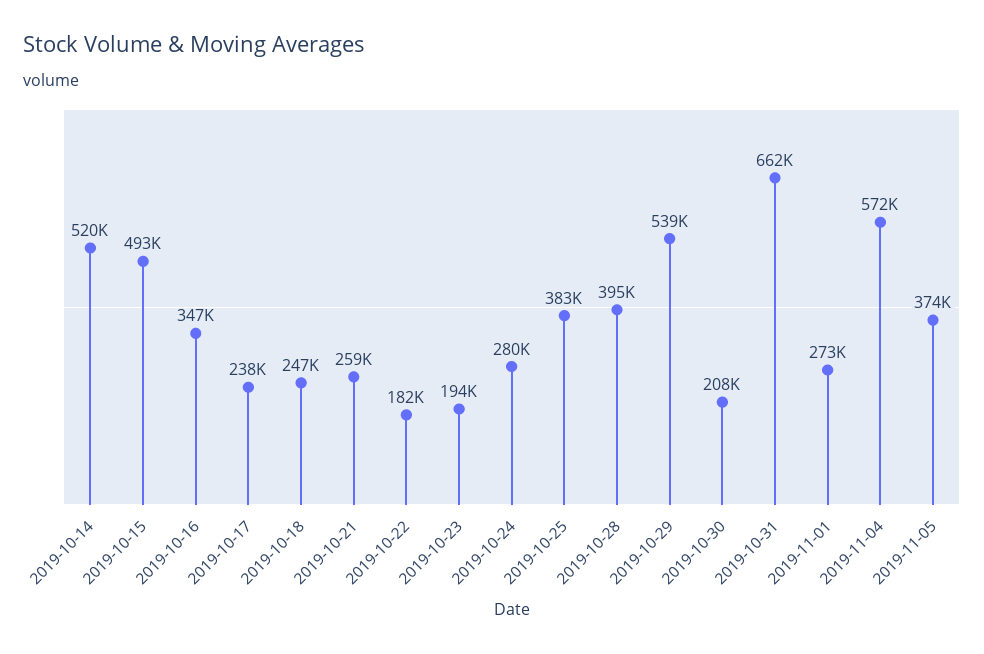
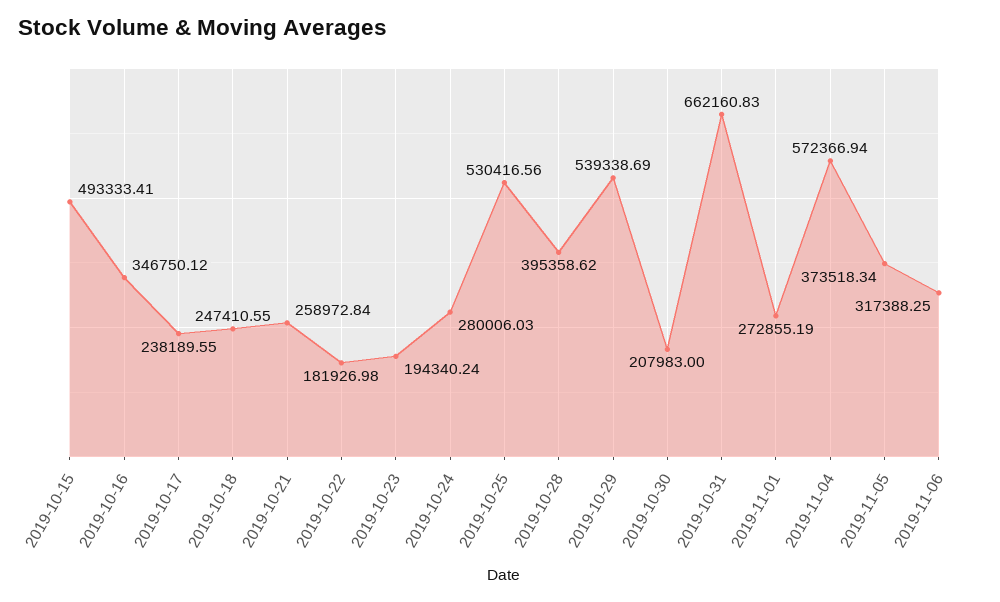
2019-10-14: 520000 -> none
2019-10-25: 383000 -> 530416.56
2019-11-06: none -> 317388.25

